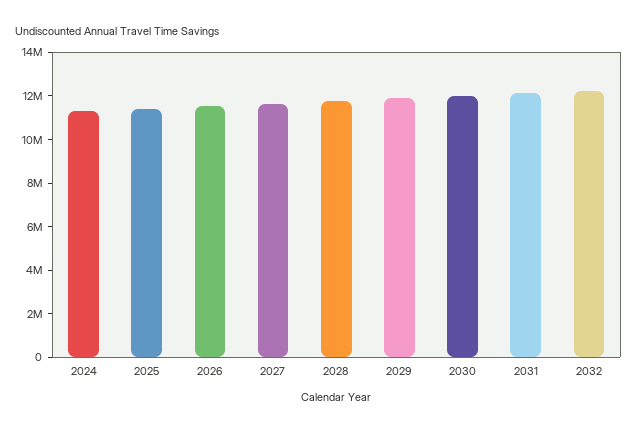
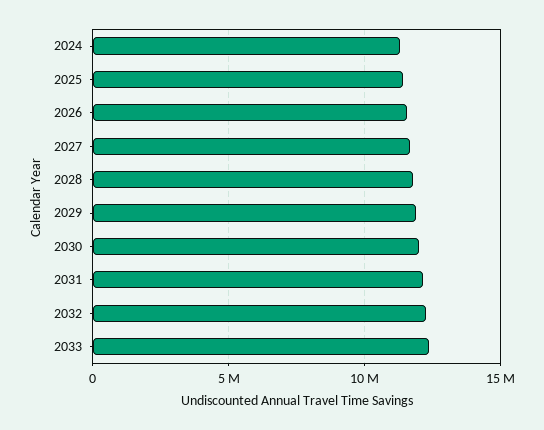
2033: none -> 12500000

